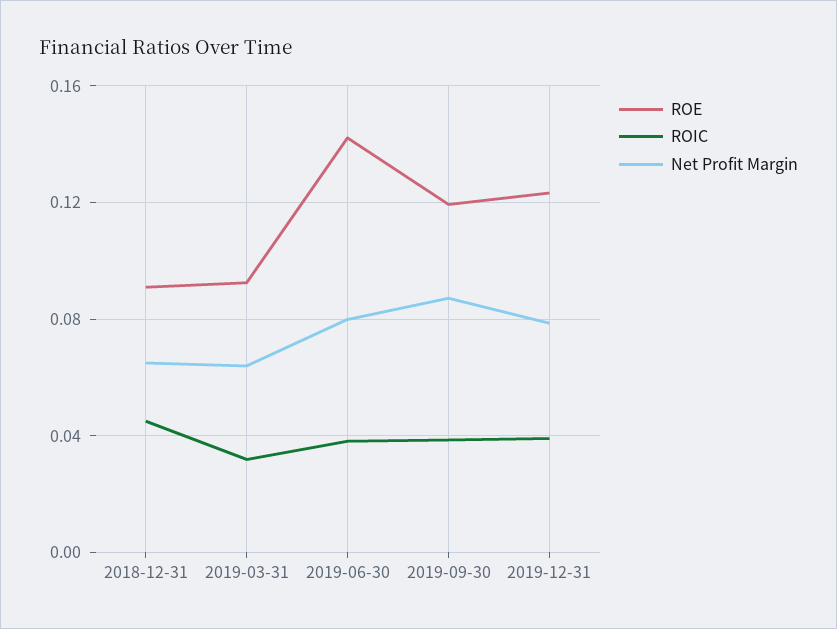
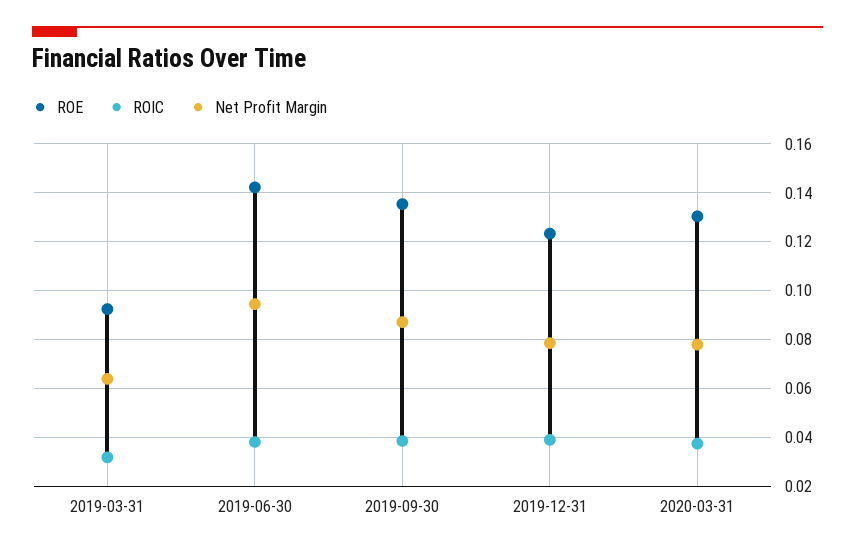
ROE, 2018-12-31: 0.09 -> none
ROIC, 2018-12-31: 0.045 -> none
Net Profit Margin, 2018-12-31: 0.065 -> none
Net Profit Margin, 2019-06-30: 0.08 -> 0.095
ROE, 2019-09-30: 0.12 -> 0.135
ROE, 2020-03-31: none -> 0.13
ROIC, 2020-03-31: none -> 0.0375
Net Profit Margin, 2020-03-31: none -> 0.0775

